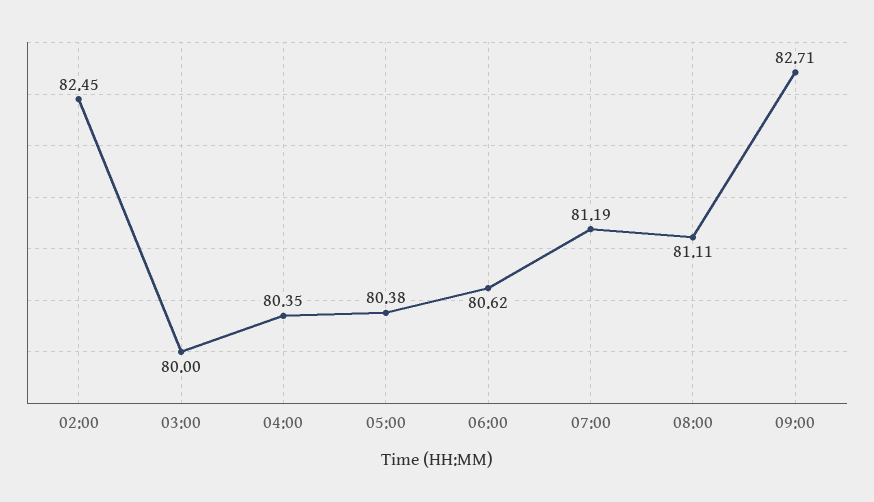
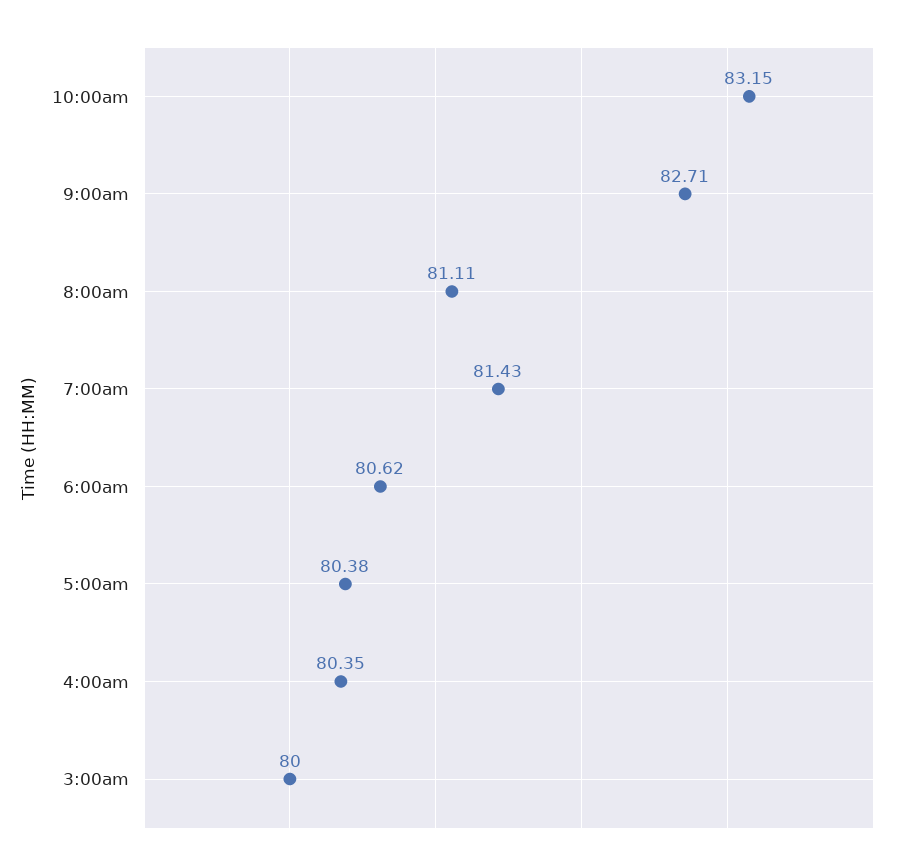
02:00: 82.45 -> none
07:00: 81.19 -> 81.43
10:00am: none -> 83.15

